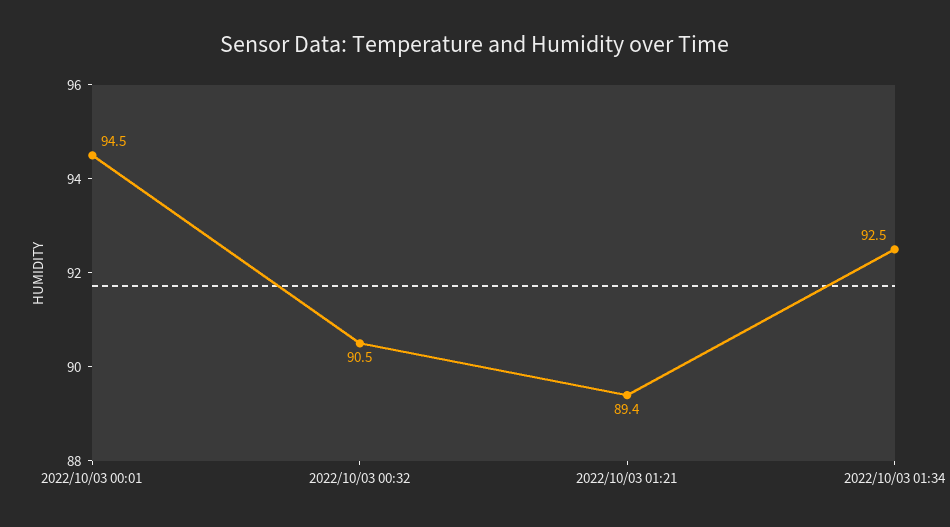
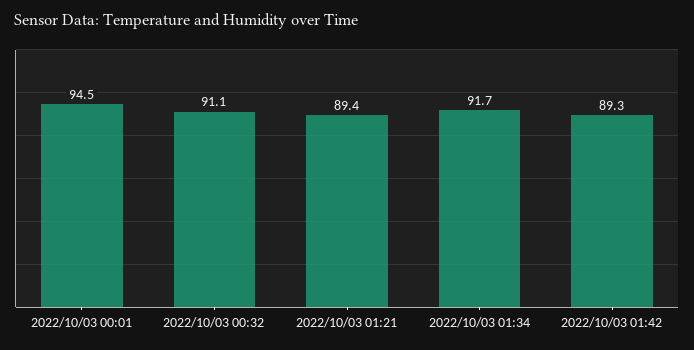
2022/10/03 00:32: 90.5 -> 91.1
2022/10/03 01:34: 92.5 -> 91.7
2022/10/03 01:42: none -> 89.3

